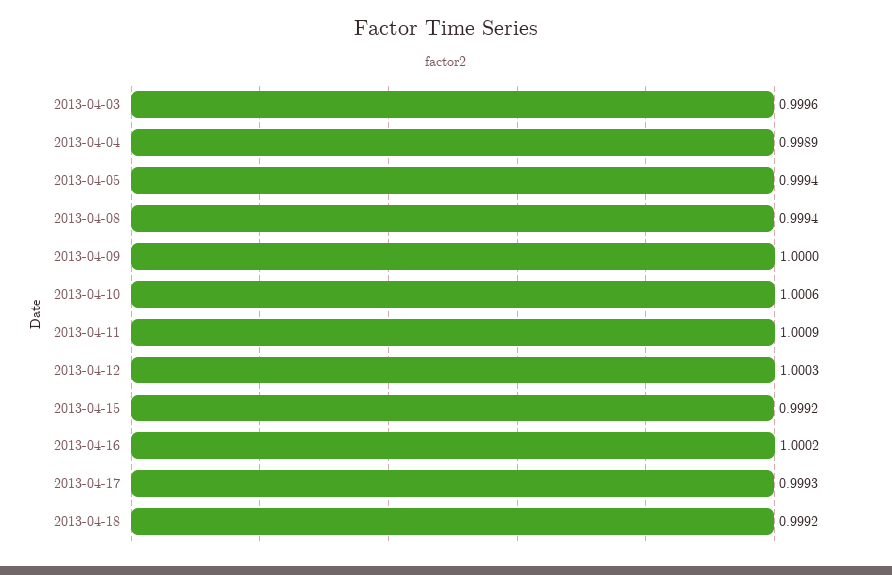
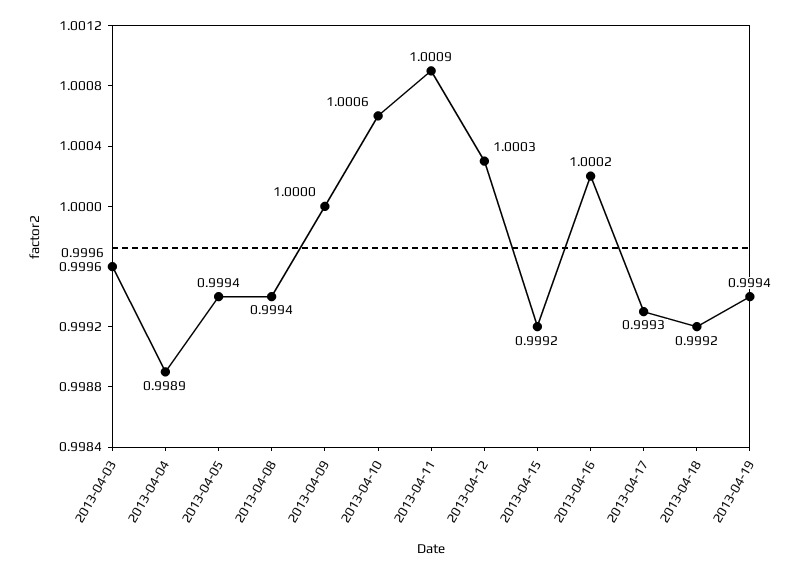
2013-04-19: none -> 0.9994

